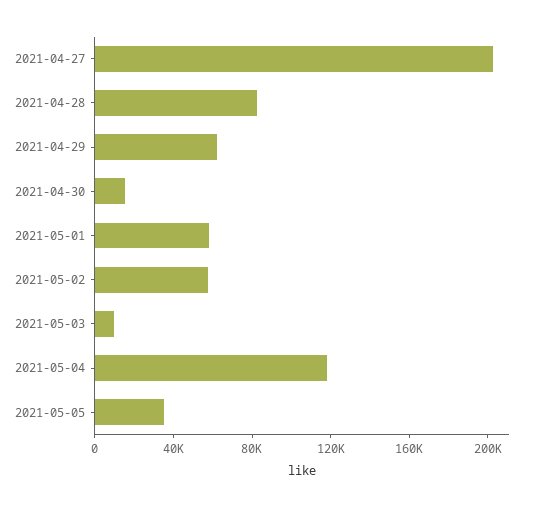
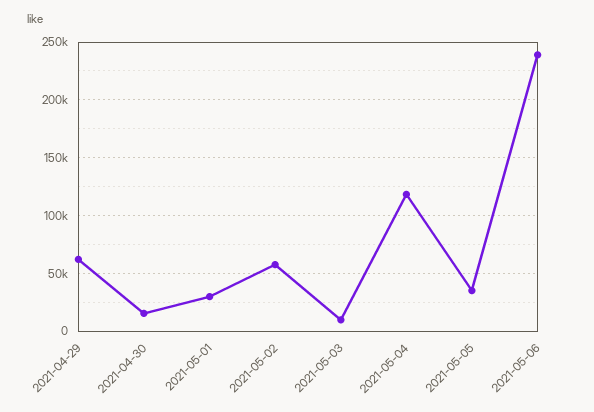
2021-04-27: 200000 -> none
2021-04-28: 80000 -> none
2021-05-01: 60000 -> 30000
2021-05-06: none -> 240000

